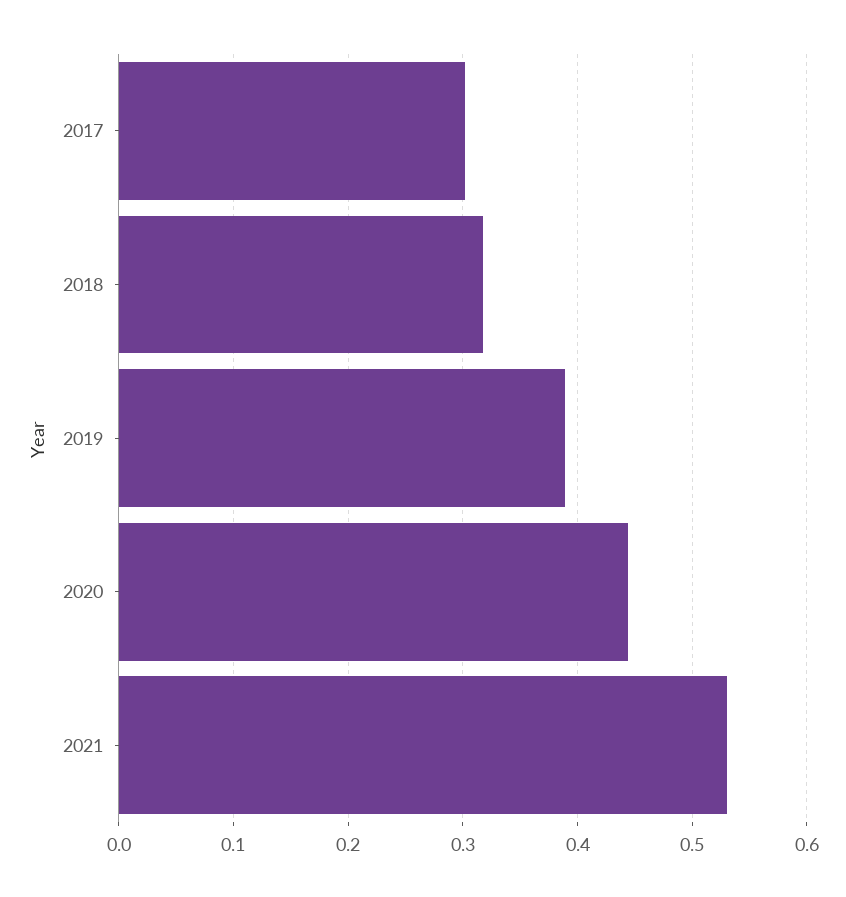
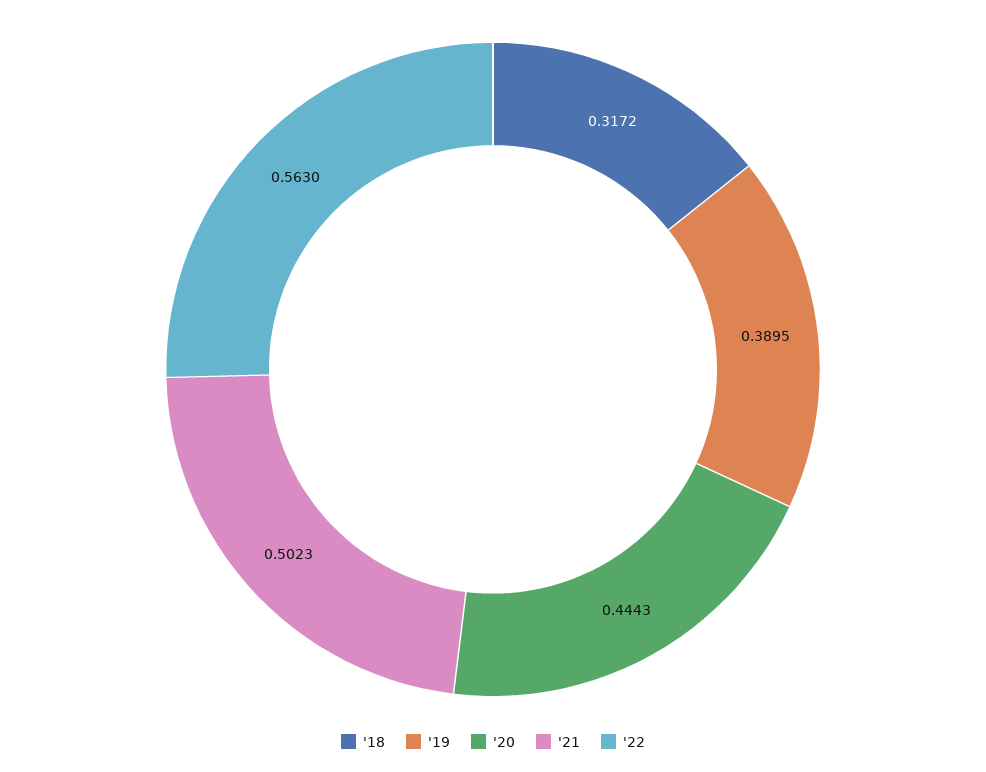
2017: 0.3 -> none
2021: 0.53 -> 0.5023
'22: none -> 0.563

